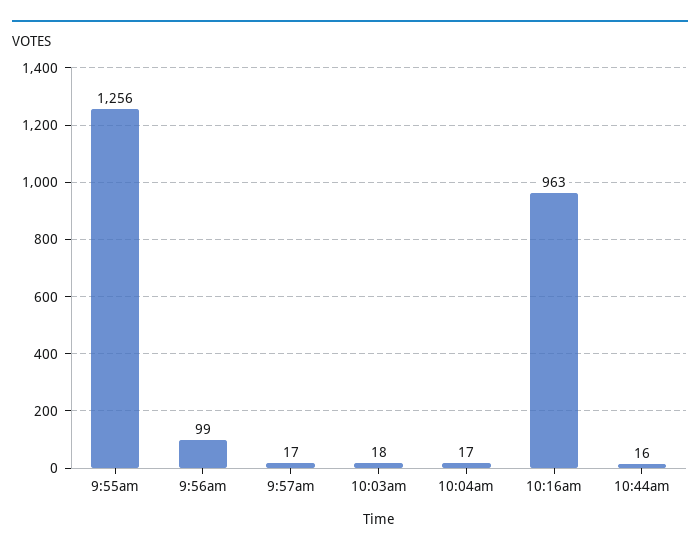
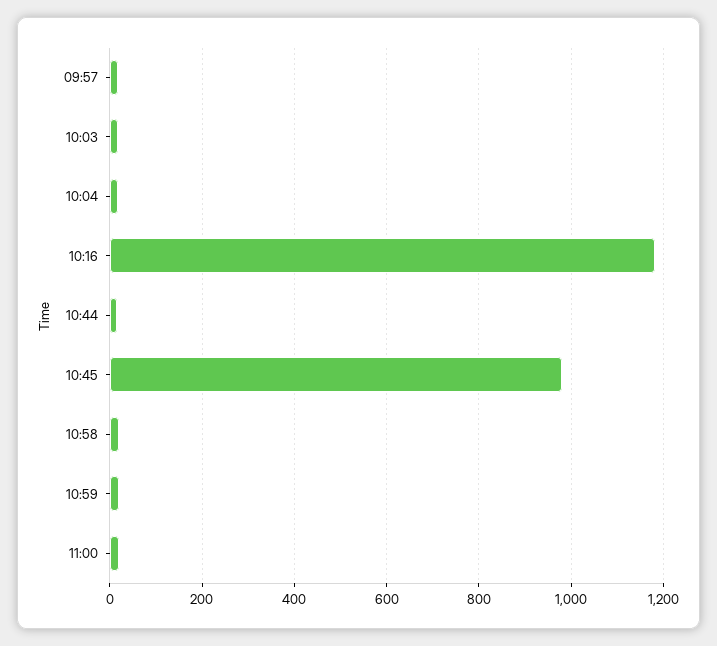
9:55am: 1256 -> none
9:56am: 99 -> none
10:16am: 963 -> 1180
10:45: none -> 980
10:58: none -> 20
10:59: none -> 20
11:00: none -> 20

